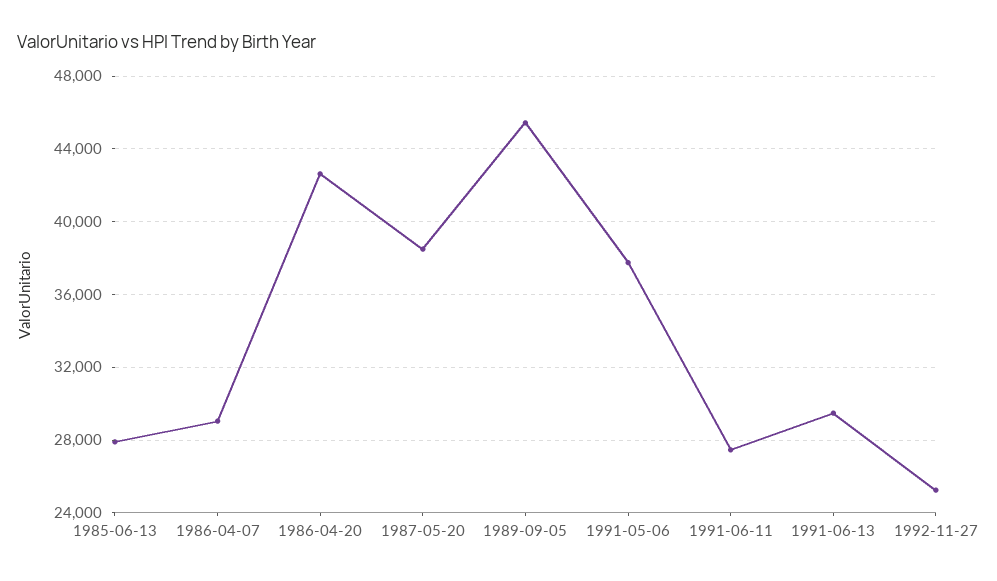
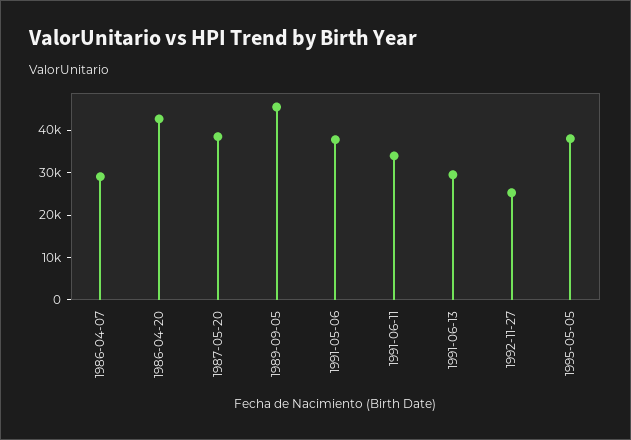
1985-06-13: 28000 -> none
1991-06-11: 27500 -> 34000
1995-05-05: none -> 38000

